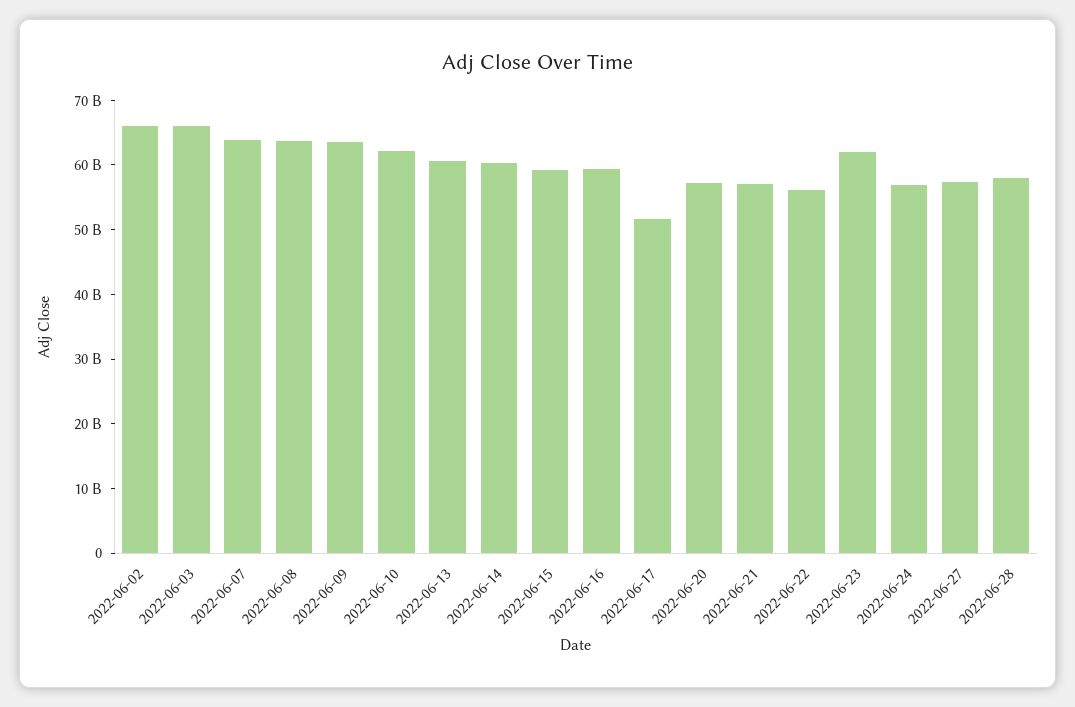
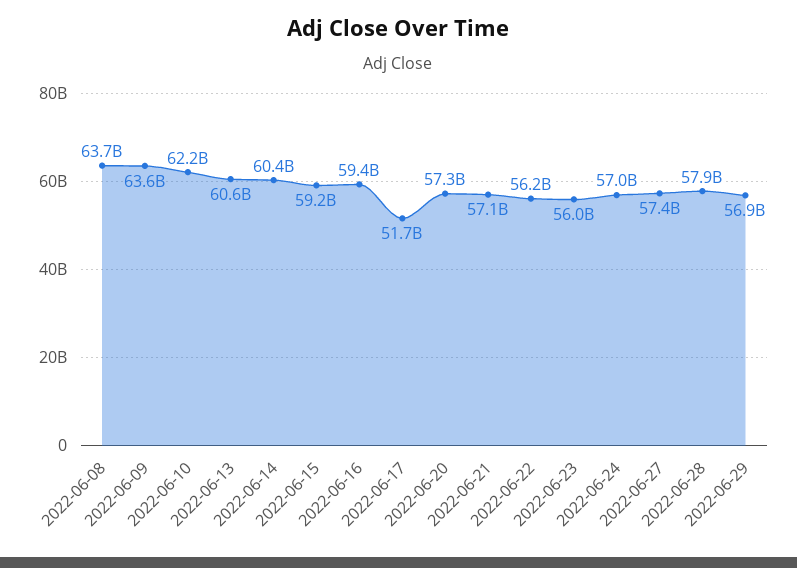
2022-06-02: 66000000000 -> none
2022-06-03: 66000000000 -> none
2022-06-07: 64000000000 -> none
2022-06-23: 62000000000 -> 56000000000
2022-06-29: none -> 56900000000

